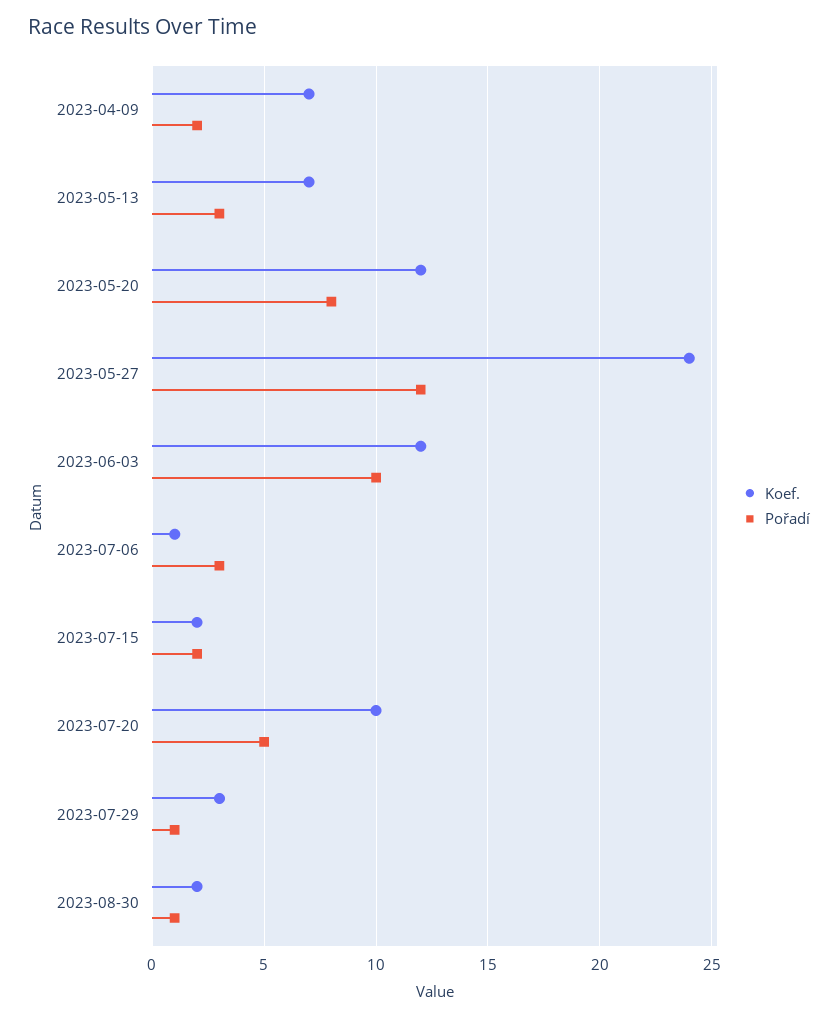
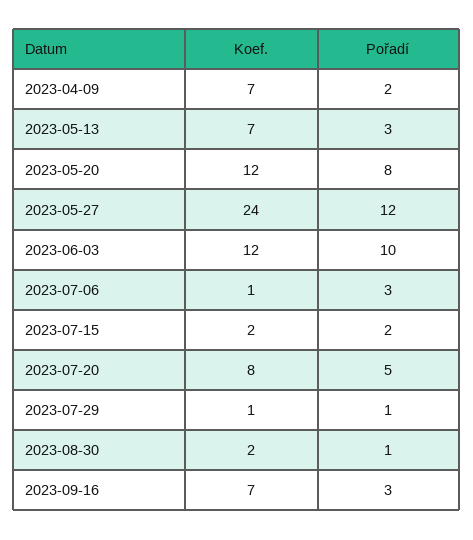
Koef., 2023-07-20: 10 -> 8
Koef., 2023-07-29: 3 -> 1
Koef., 2023-09-16: none -> 7
Pořadí, 2023-09-16: none -> 3

